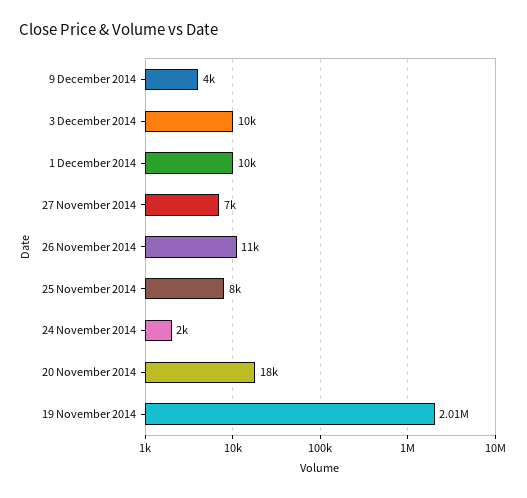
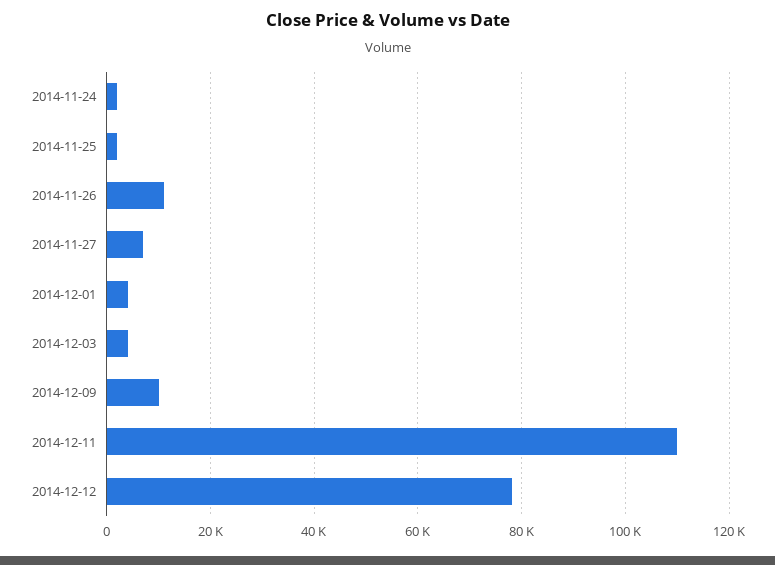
9 December 2014: 4000 -> 10000
3 December 2014: 10000 -> 4000
1 December 2014: 10000 -> 4000
25 November 2014: 8000 -> 2000
20 November 2014: 18000 -> none
19 November 2014: 2010000 -> none
2014-12-11: none -> 110000
2014-12-12: none -> 78000

